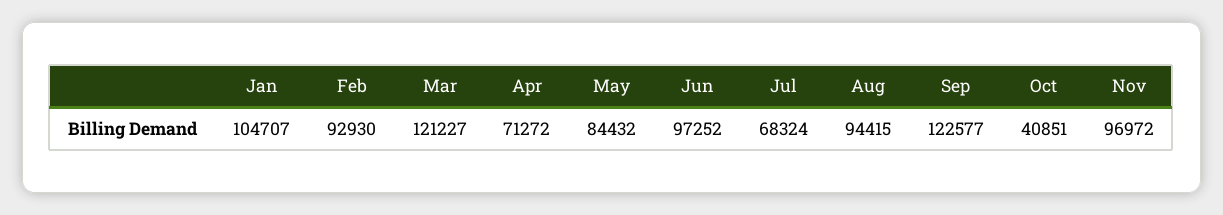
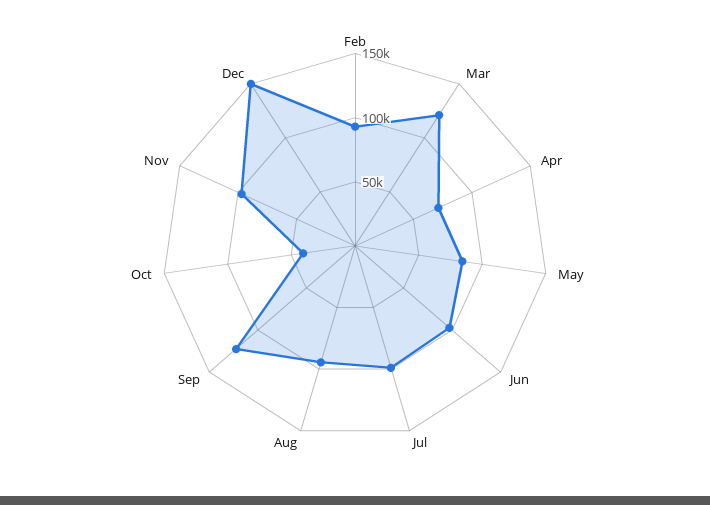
Jan: 104707 -> none
Jul: 68324 -> 100000
Dec: none -> 150000

